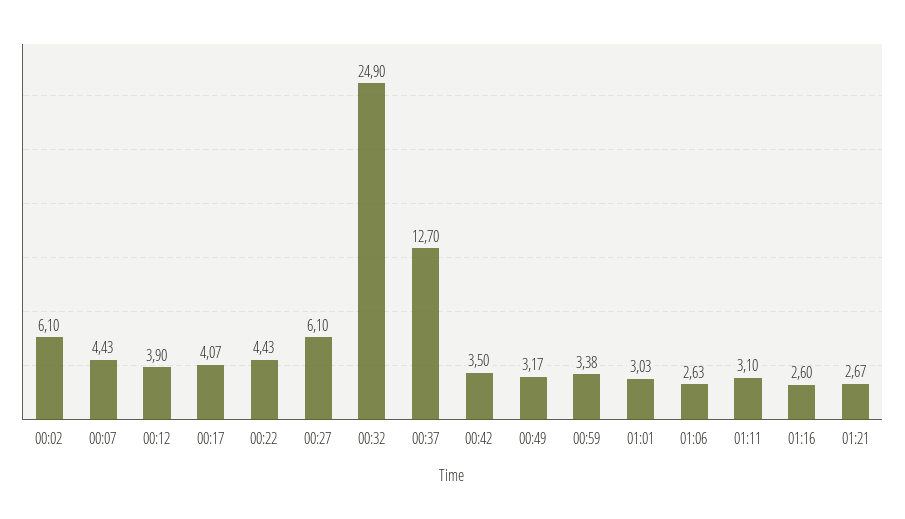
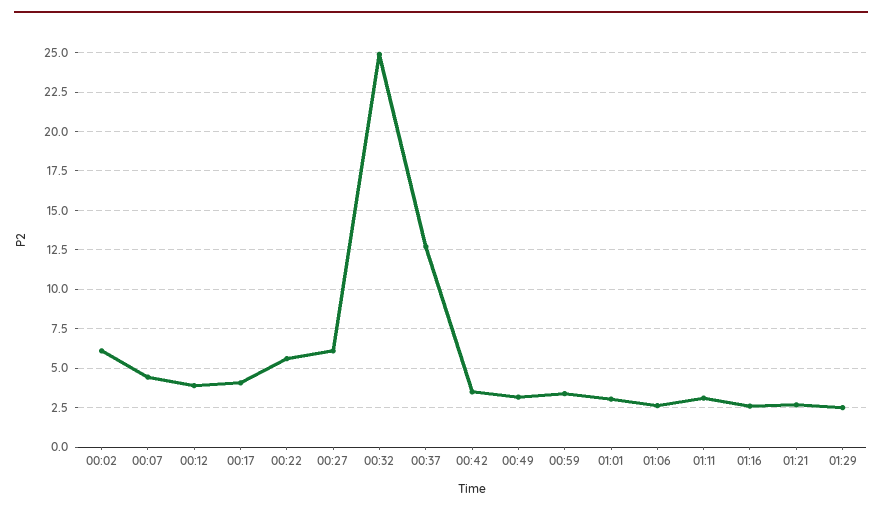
00:22: 4.43 -> 5.5
01:29: none -> 2.5

